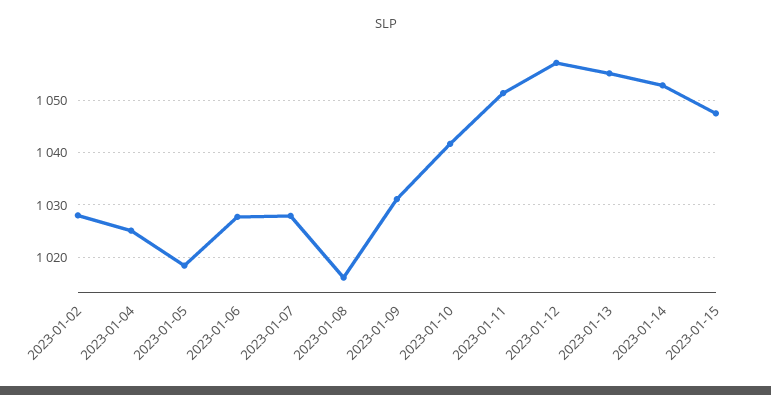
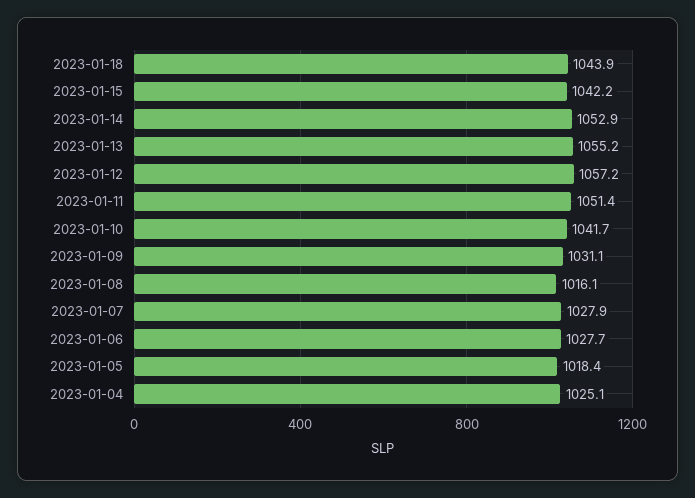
2023-01-02: 1028 -> none
2023-01-15: 1048 -> 1042.2
2023-01-18: none -> 1043.9

